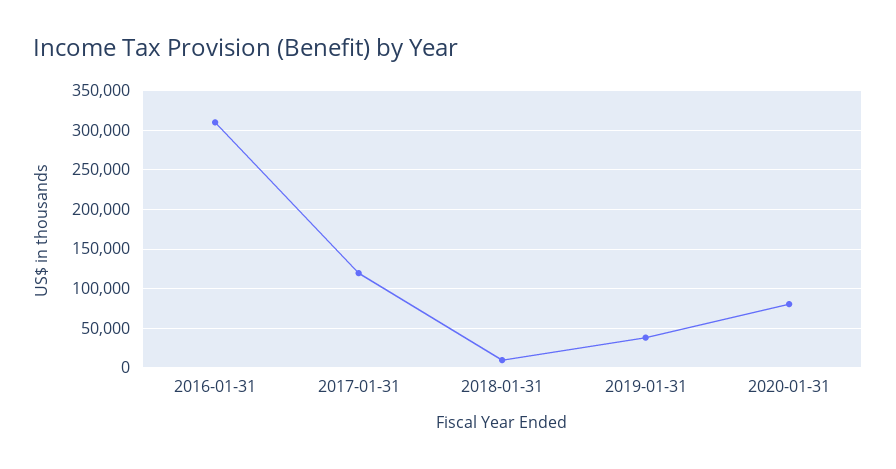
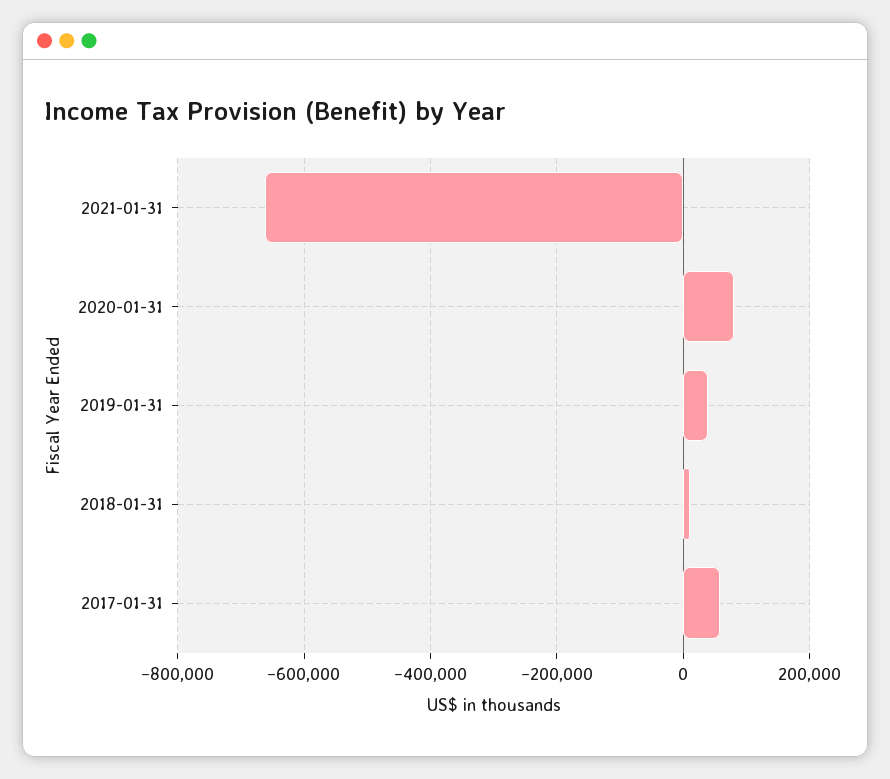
2016-01-31: 310000 -> none
2017-01-31: 120000 -> 60000
2021-01-31: none -> -660000

